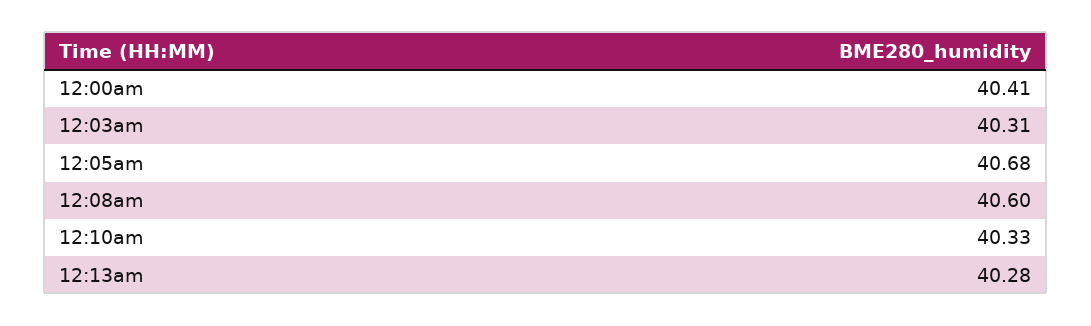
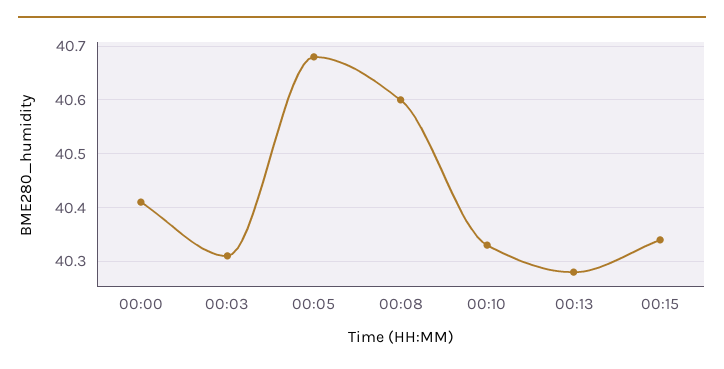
00:15: none -> 40.35

